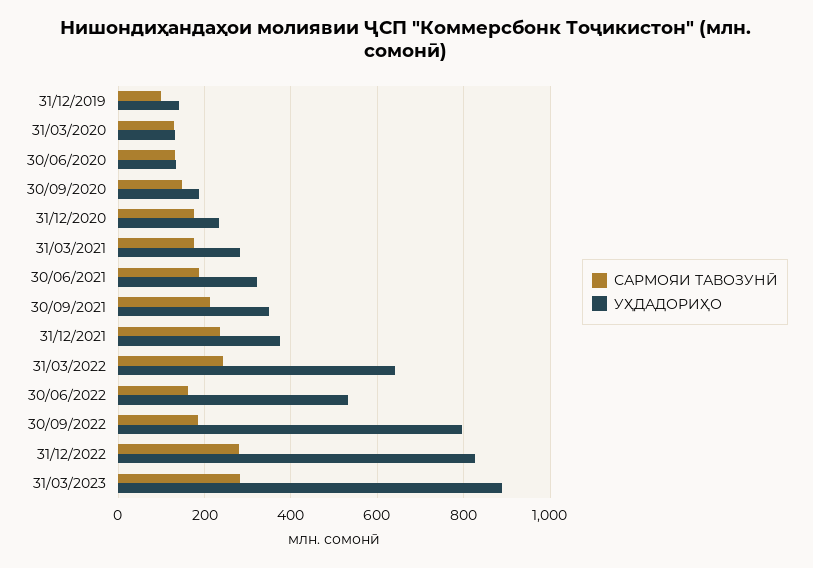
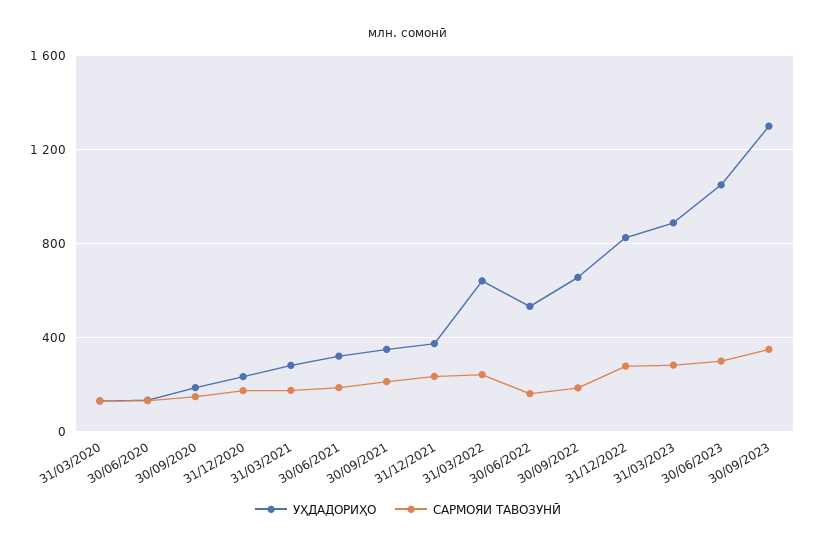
САРМОЯИ ТАВОЗУНӢ, 31/12/2019: 100 -> none
УҲДАДОРИҲО, 31/12/2019: 140 -> none
УҲДАДОРИҲО, 30/09/2022: 800 -> 650
УҲДАДОРИҲО, 30/06/2023: none -> 1050
САРМОЯИ ТАВОЗУНӢ, 30/06/2023: none -> 300
УҲДАДОРИҲО, 30/09/2023: none -> 1300
САРМОЯИ ТАВОЗУНӢ, 30/09/2023: none -> 350

